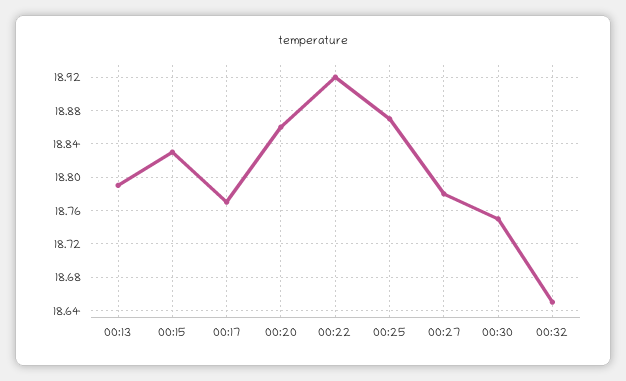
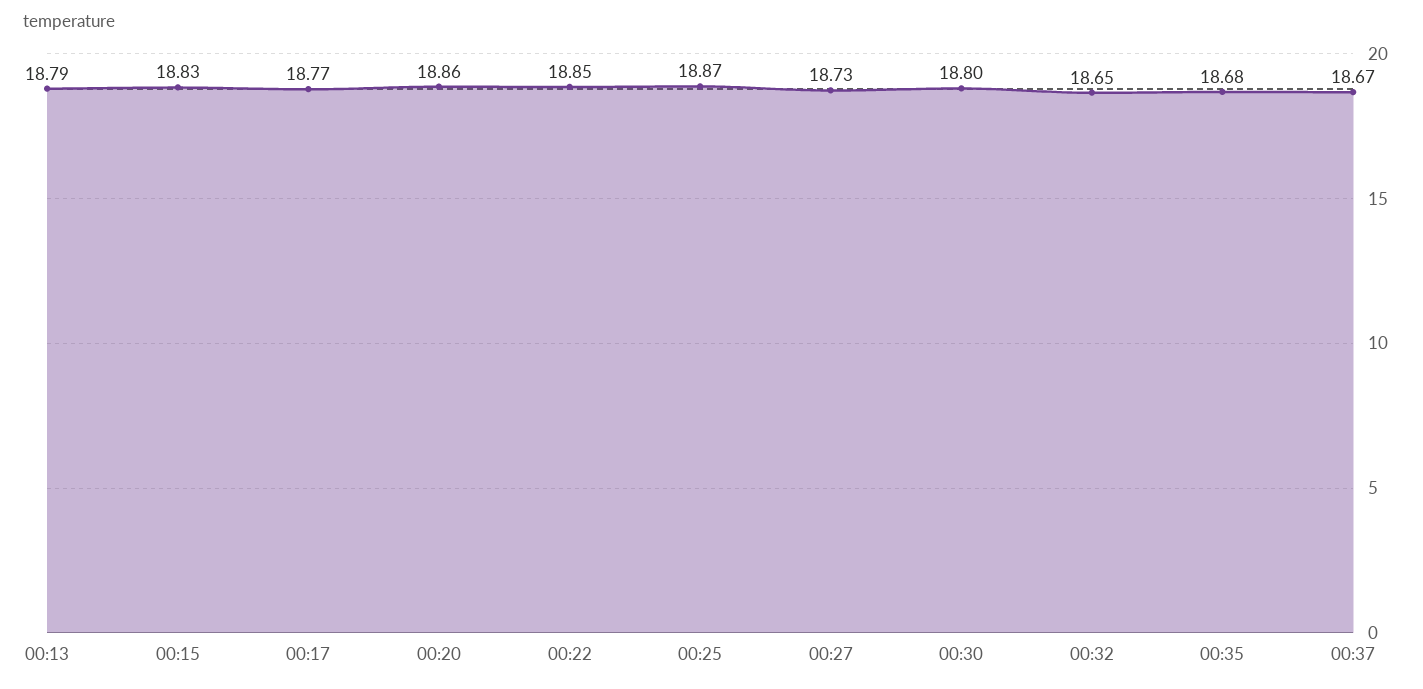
00:22: 18.92 -> 18.85
00:27: 18.78 -> 18.73
00:30: 18.75 -> 18.8
00:35: none -> 18.68
00:37: none -> 18.67

